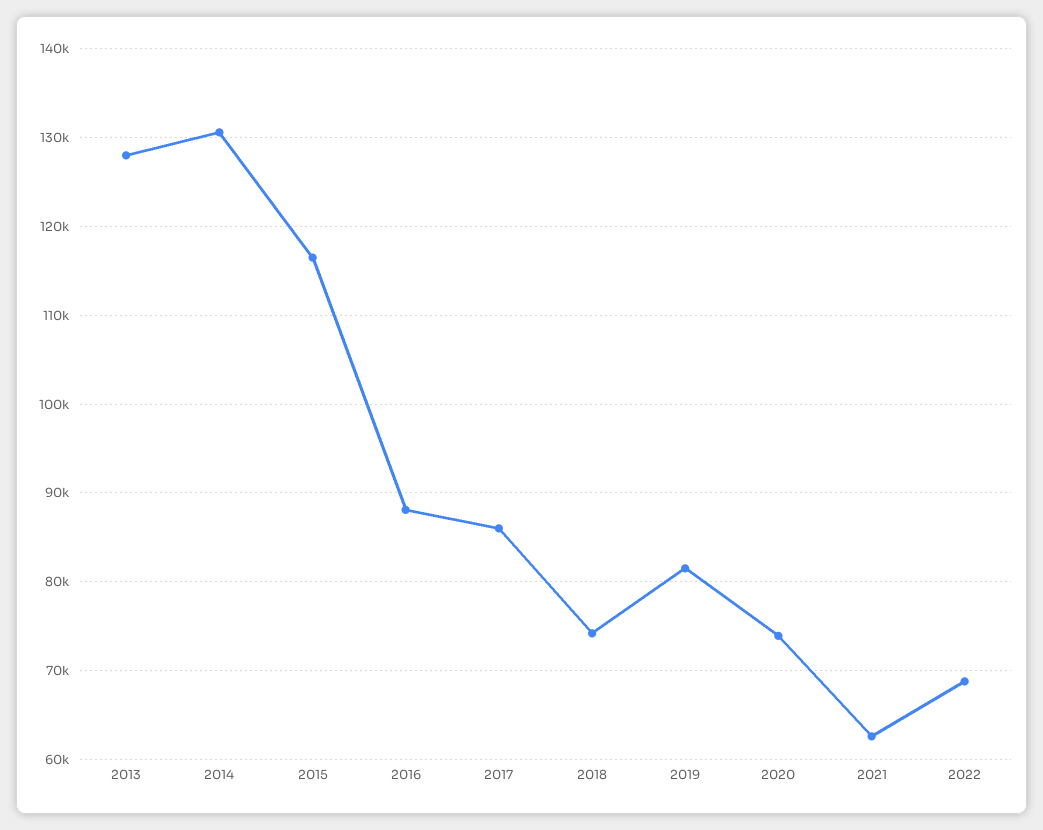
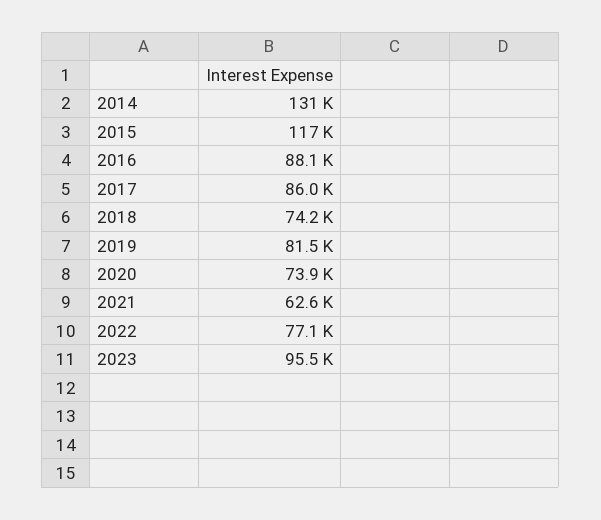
2013: 128000 -> none
2022: 69000 -> 77100
2023: none -> 95500

